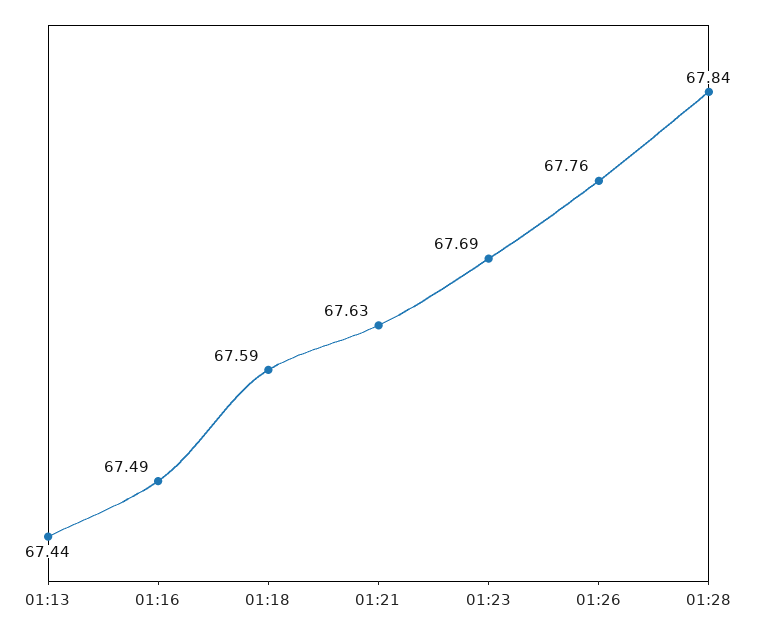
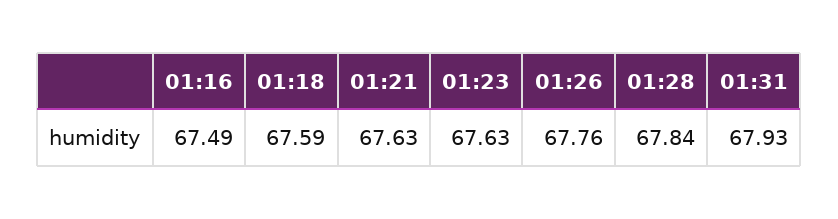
01:13: 67.44 -> none
01:23: 67.69 -> 67.63
01:31: none -> 67.93

